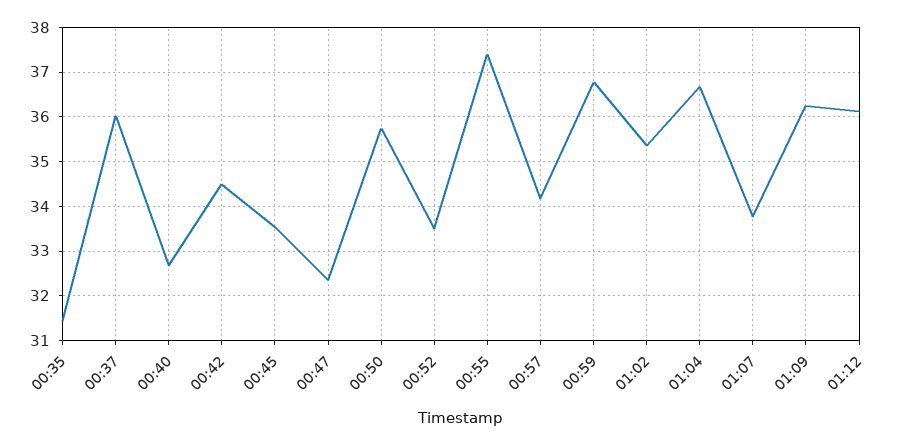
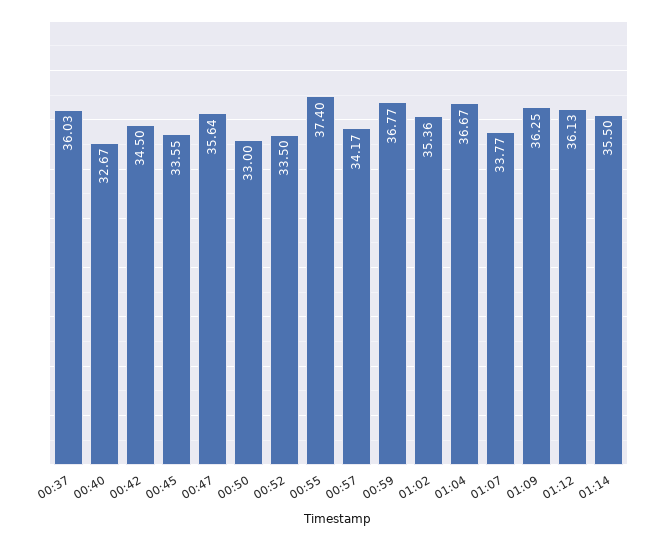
00:35: 31.4 -> none
00:47: 32.4 -> 35.64
00:50: 35.8 -> 33
01:14: none -> 35.5

